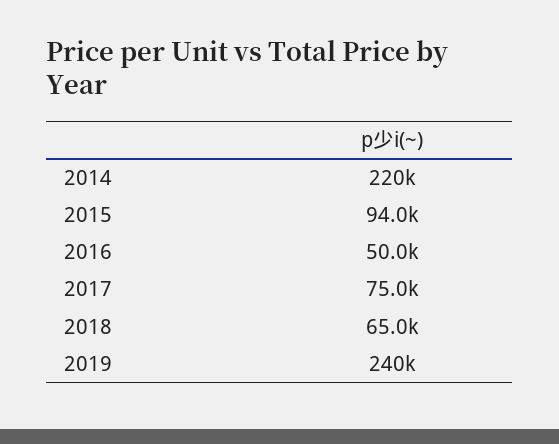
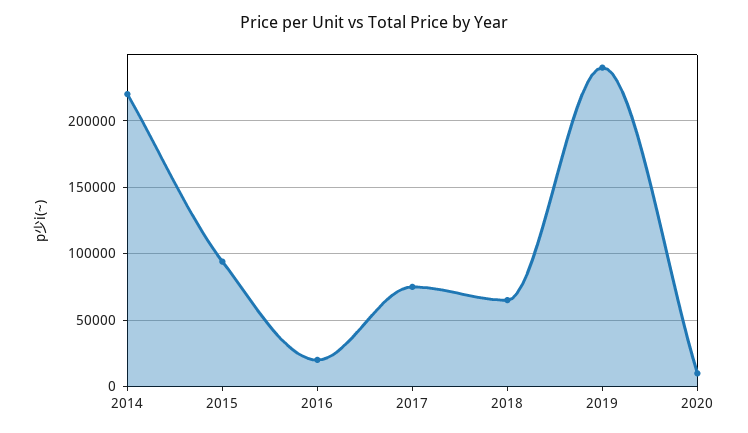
2016: 50000 -> 20000
2020: none -> 10000

